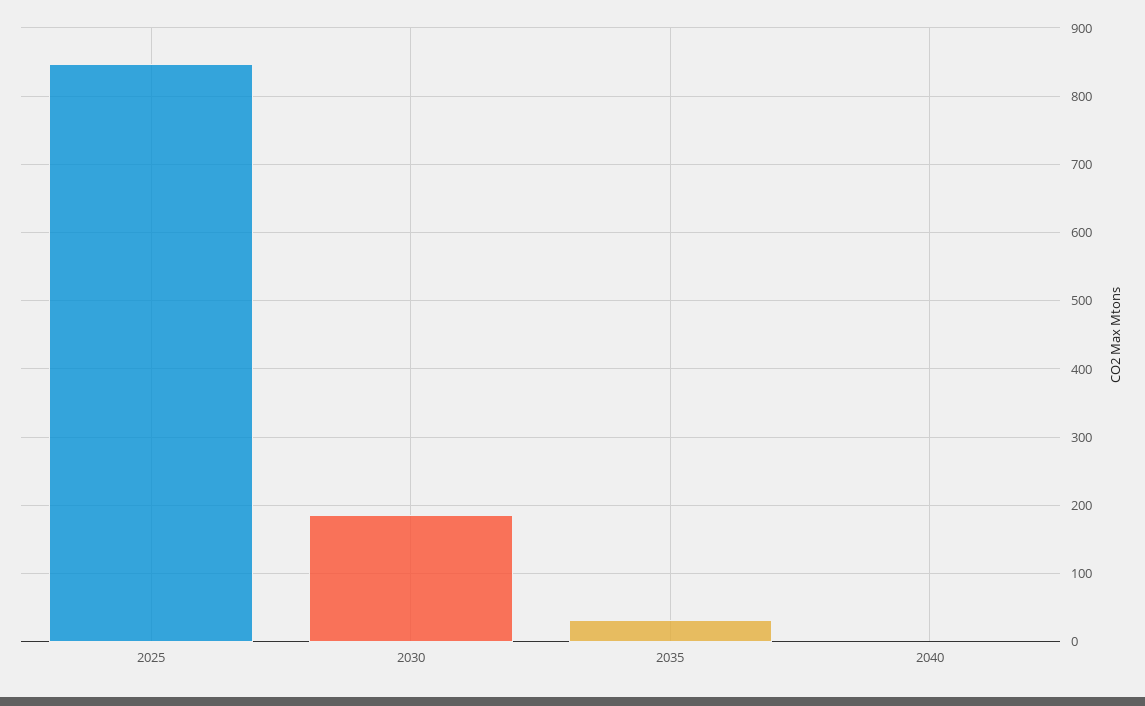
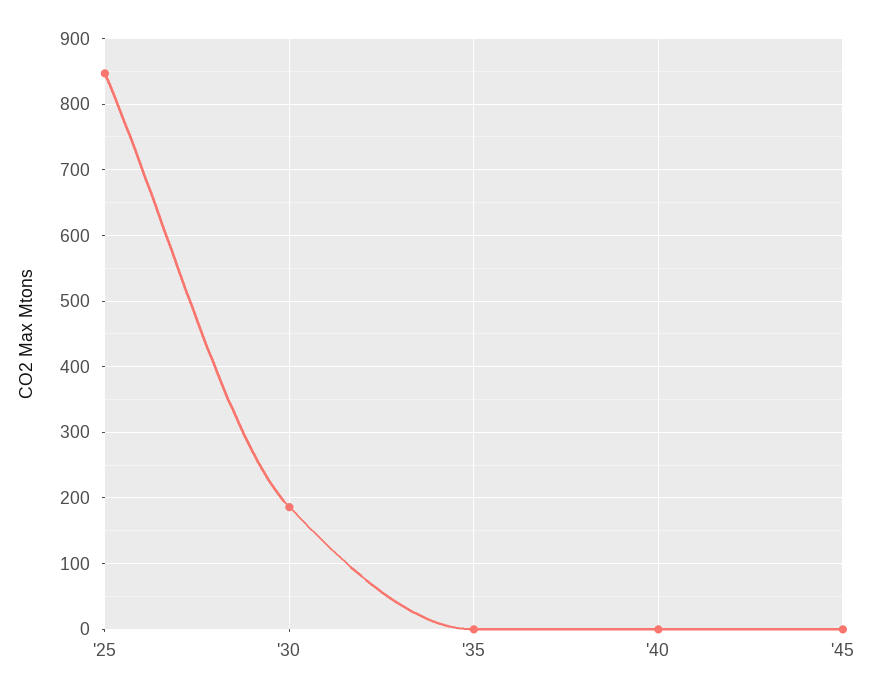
2035: 30 -> 0
'45: none -> 0

